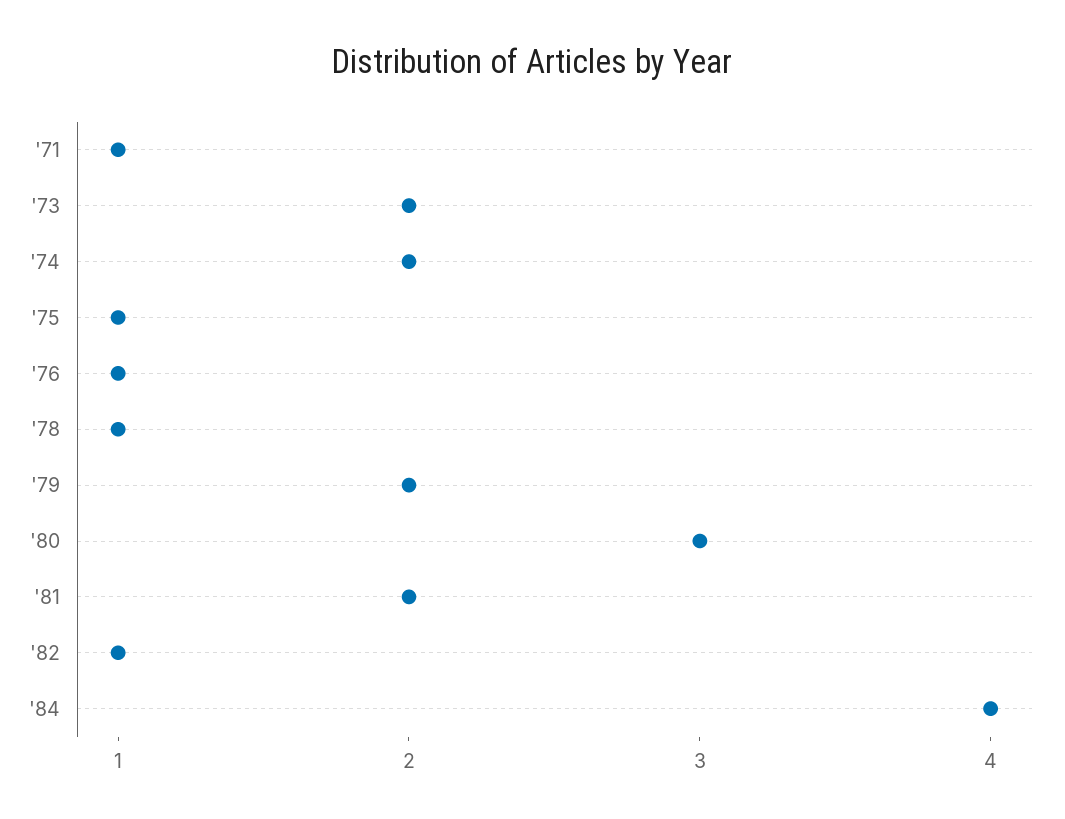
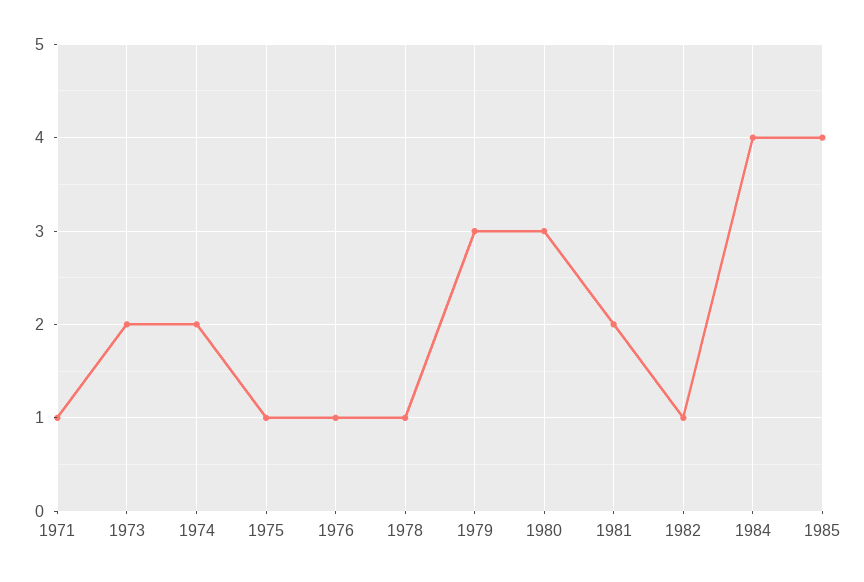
'79: 2 -> 3
1985: none -> 4

